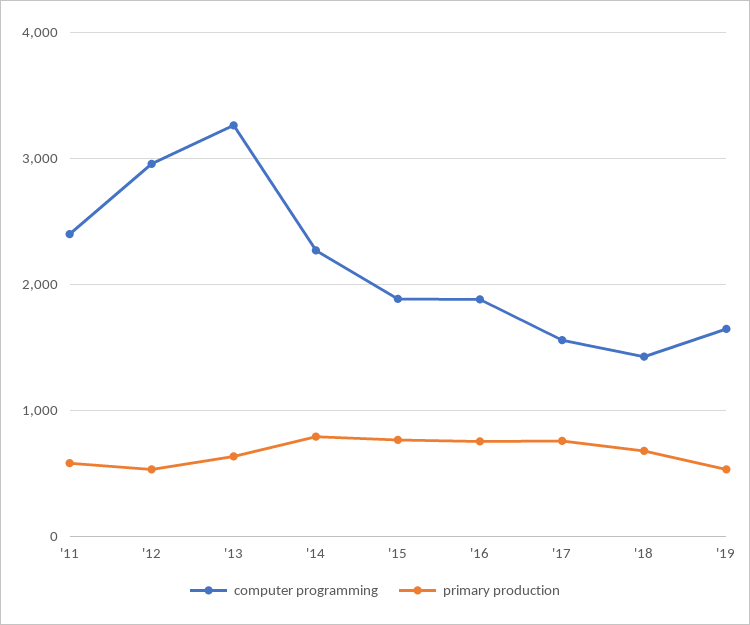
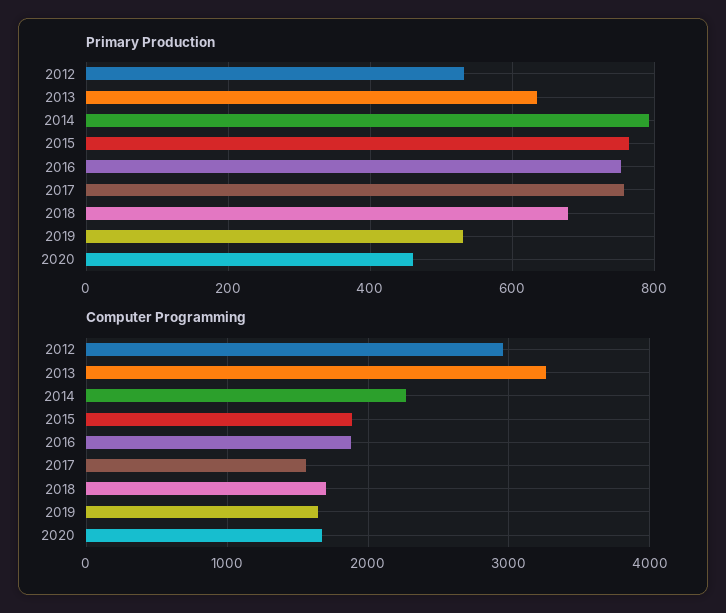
computer programming, '11: 2400 -> none
primary production, '11: 600 -> none
computer programming, '18: 1400 -> 1700
primary production, 2020: none -> 460
computer programming, 2020: none -> 1700

